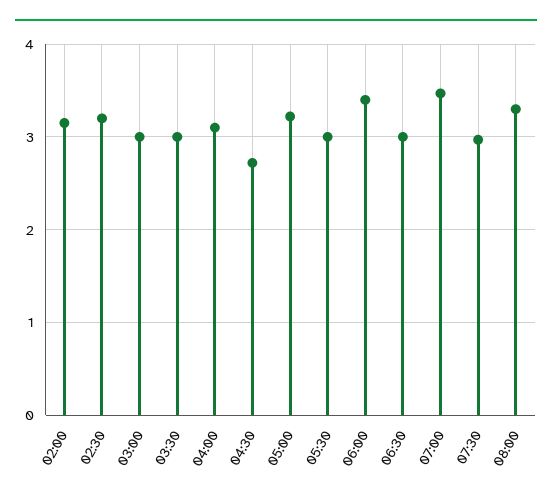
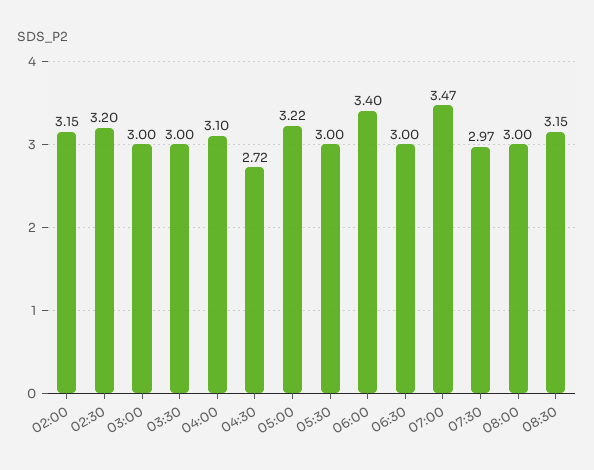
08:00: 3.3 -> 3
08:30: none -> 3.15

